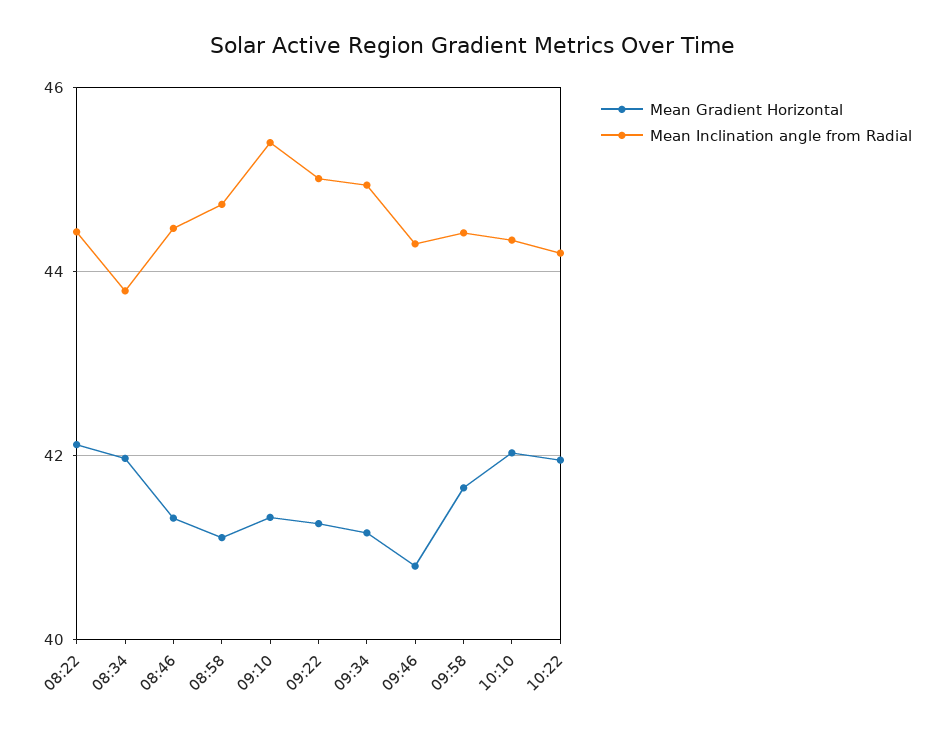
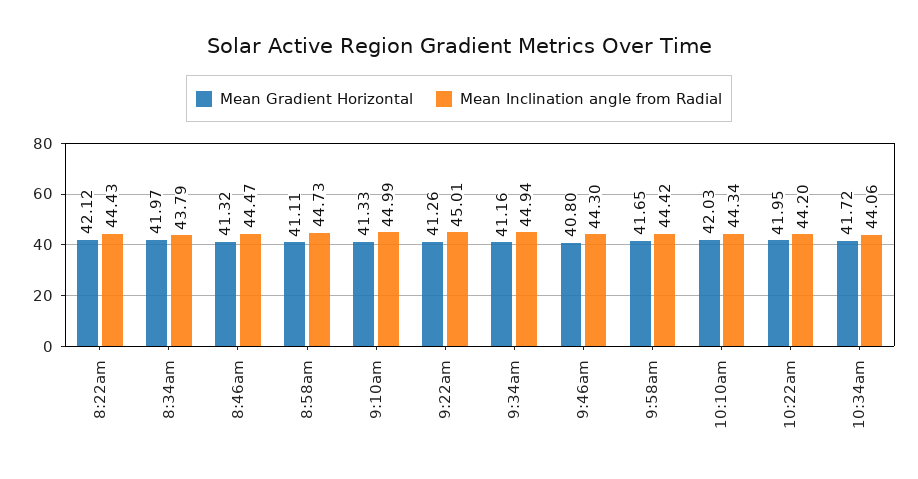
Mean Inclination angle from Radial, 09:10: 45.4 -> 44.99
Mean Gradient Horizontal, 10:34am: none -> 41.72
Mean Inclination angle from Radial, 10:34am: none -> 44.06

